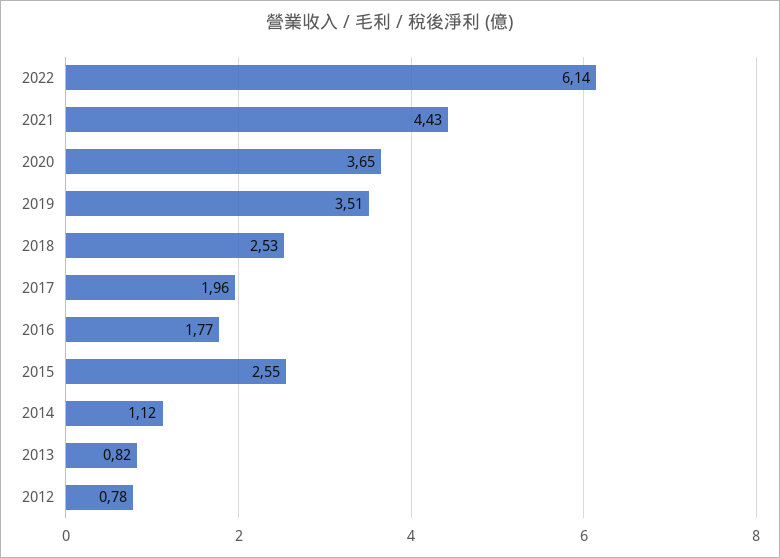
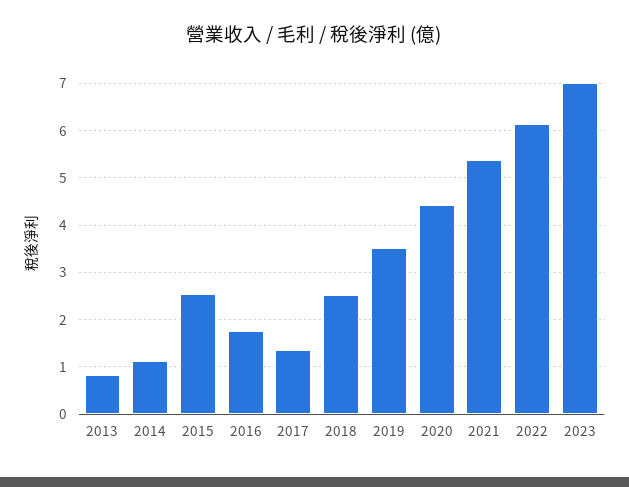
2021: 4.43 -> 5.4
2020: 3.65 -> 4.4
2017: 1.96 -> 1.4
2012: 0.78 -> none
2023: none -> 7

